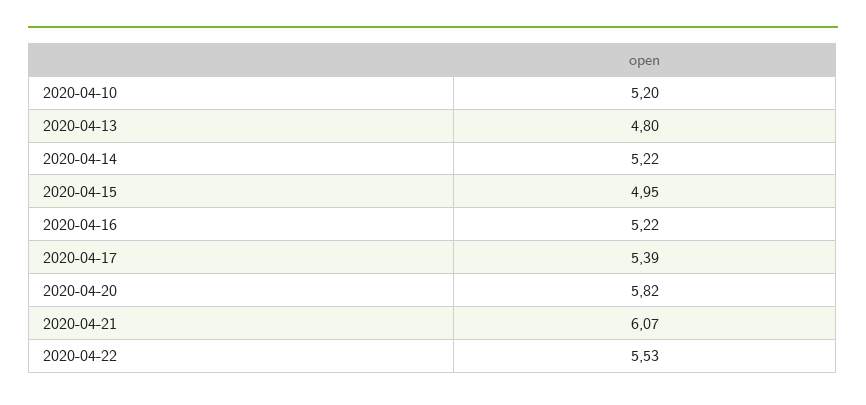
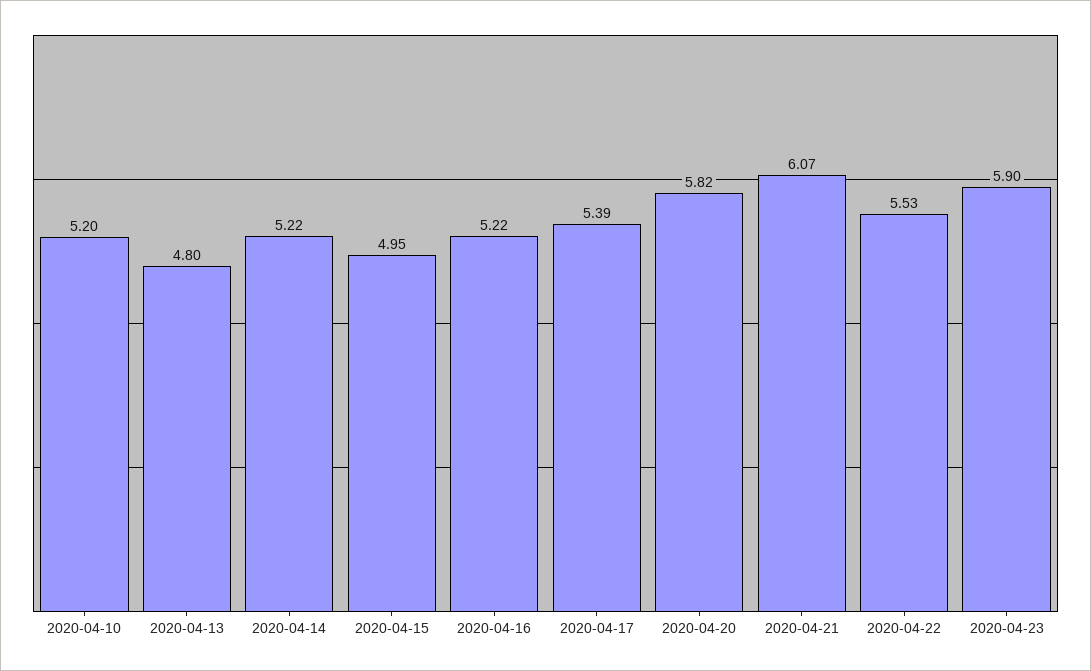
2020-04-23: none -> 5.9

